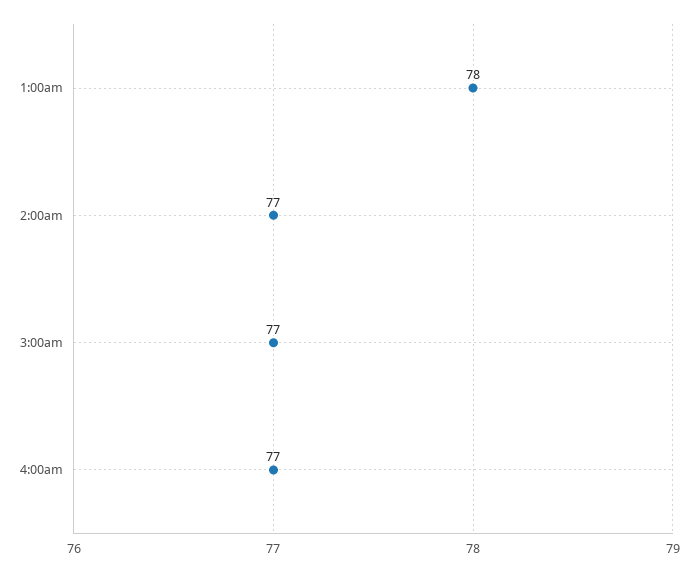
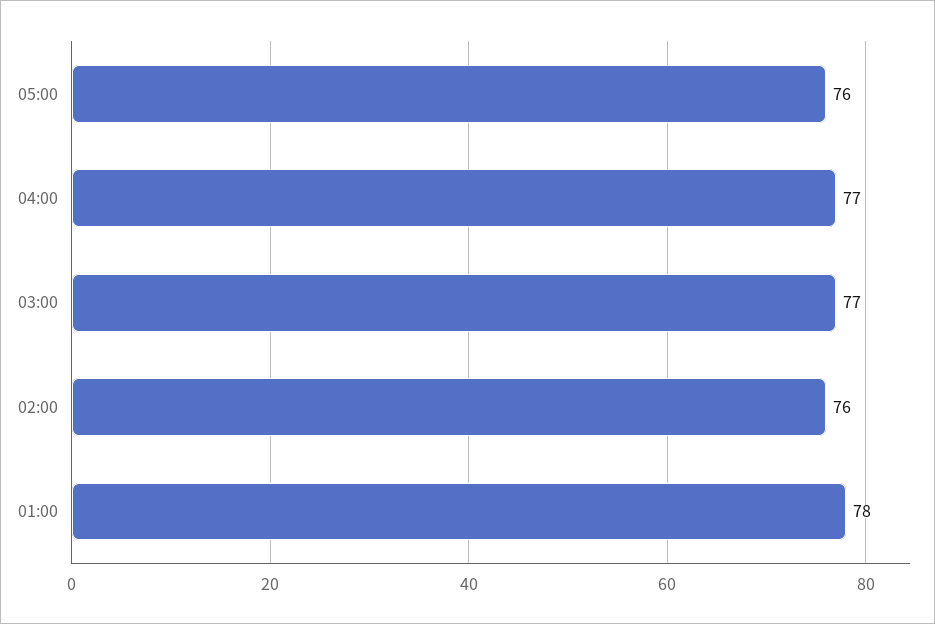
2:00am: 77 -> 76
05:00: none -> 76

